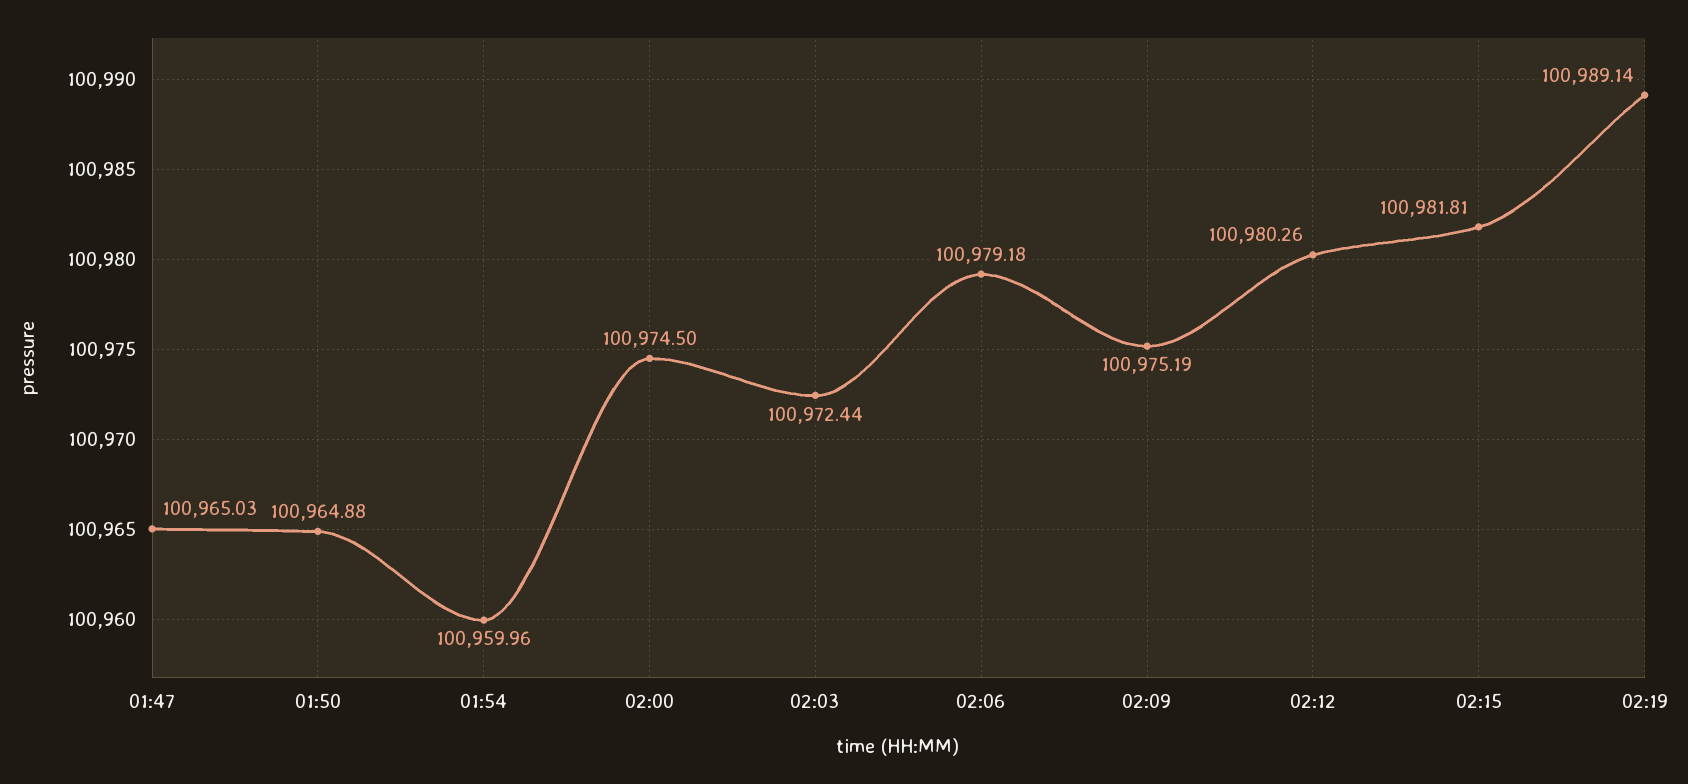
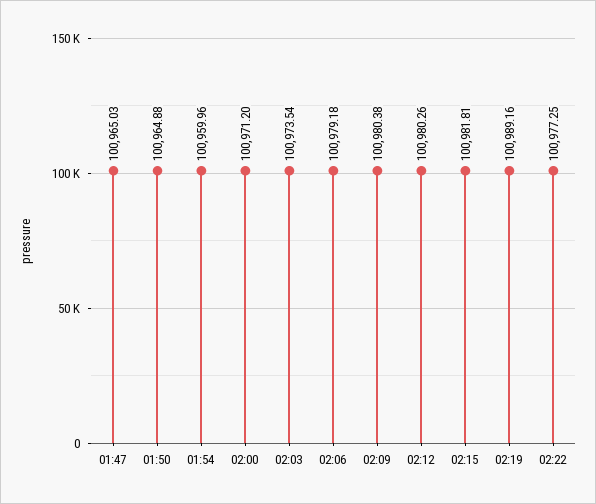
02:00: 100974.5 -> 100971.2
02:03: 100972.44 -> 100973.54
02:09: 100975.19 -> 100980.38
02:19: 100989.14 -> 100989.16
02:22: none -> 100977.25

